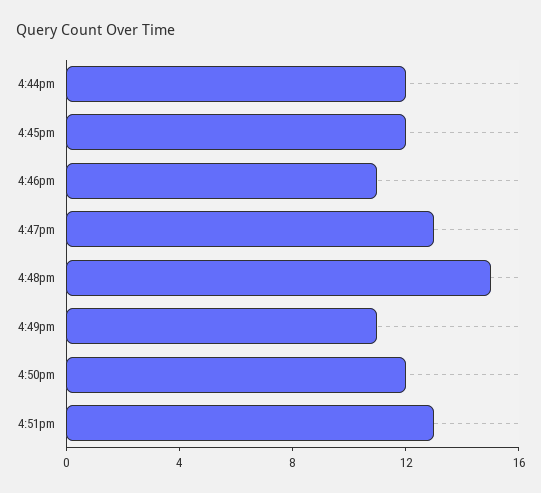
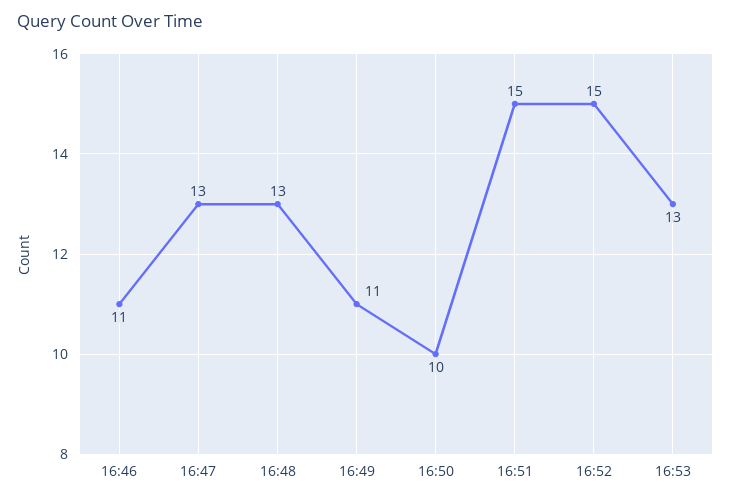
4:44pm: 12 -> none
4:45pm: 12 -> none
4:48pm: 15 -> 13
4:50pm: 12 -> 10
4:51pm: 13 -> 15
16:52: none -> 15
16:53: none -> 13

